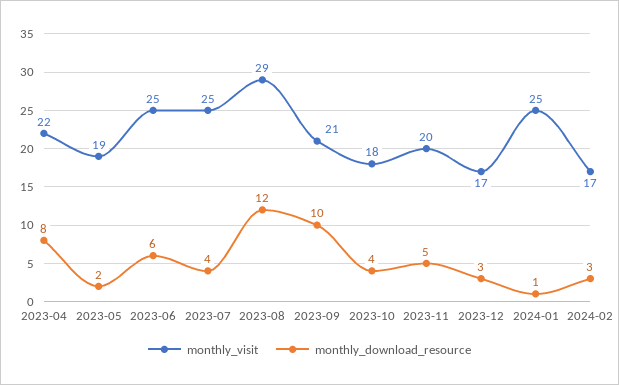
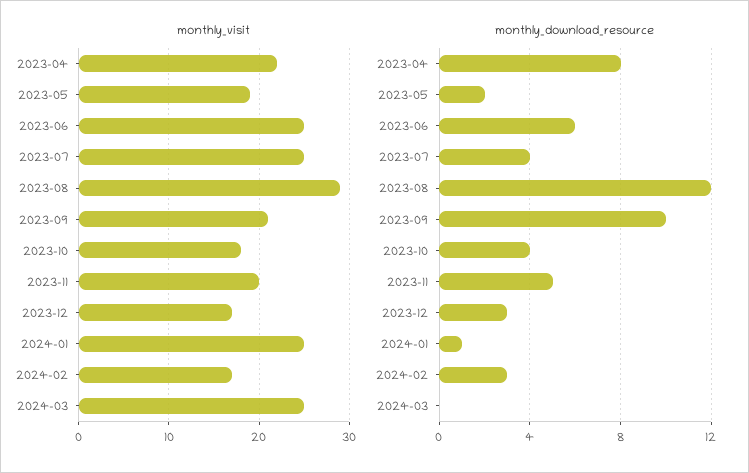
monthly_visit, 2024-03: none -> 25
monthly_download_resource, 2024-03: none -> 0

